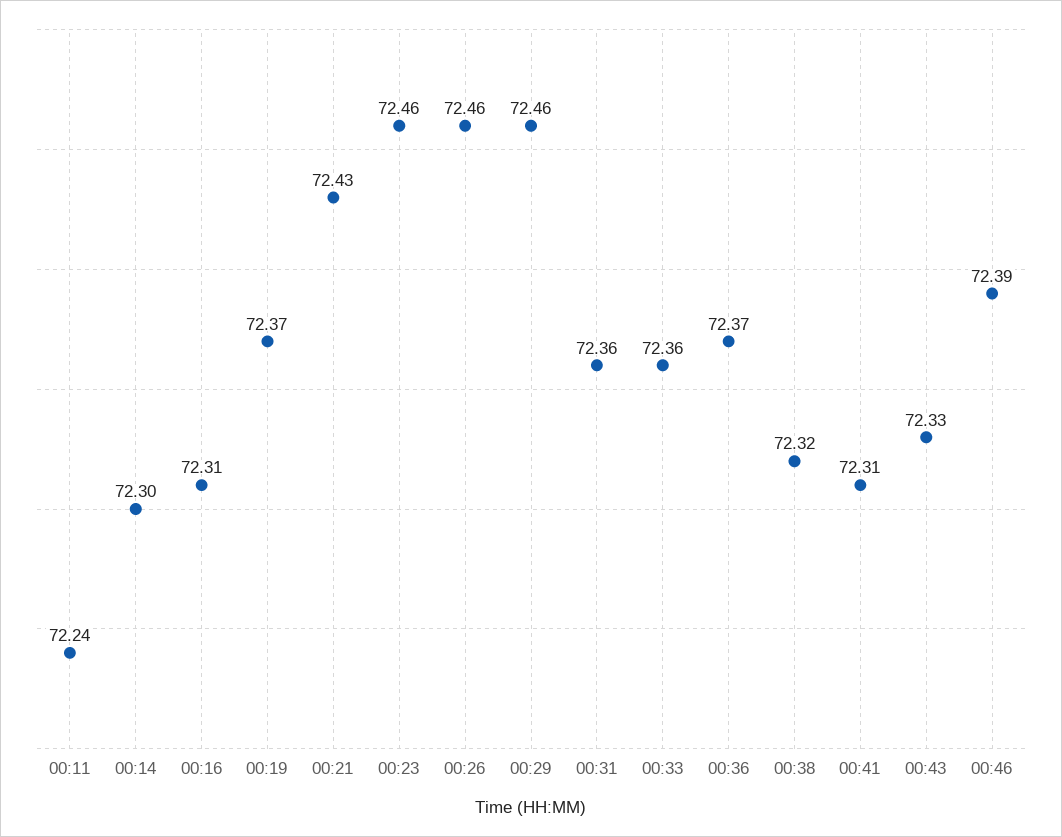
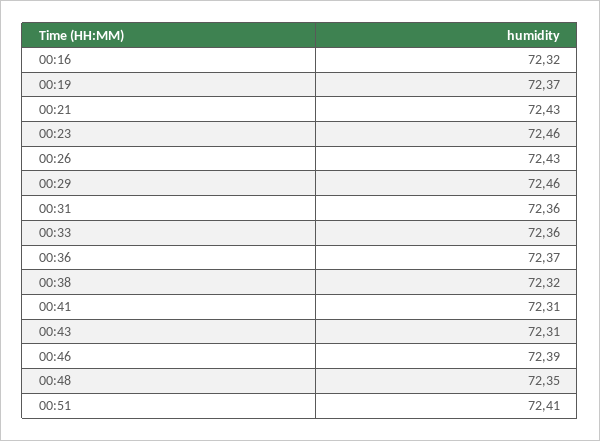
00:11: 72.24 -> none
00:14: 72.3 -> none
00:16: 72.31 -> 72.32
00:26: 72.46 -> 72.43
00:43: 72.33 -> 72.31
00:48: none -> 72.35
00:51: none -> 72.41

